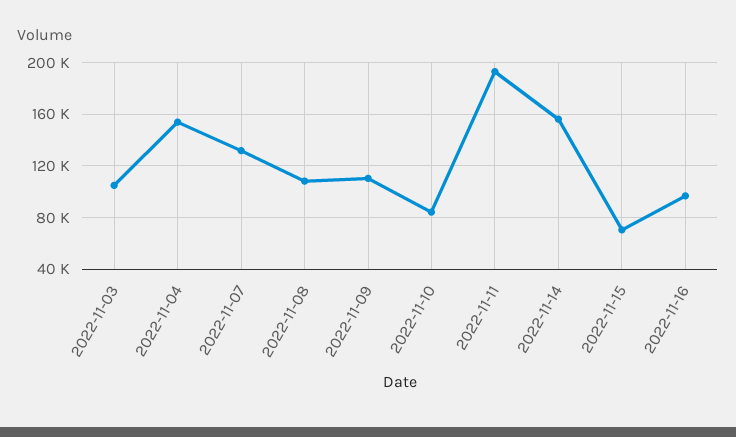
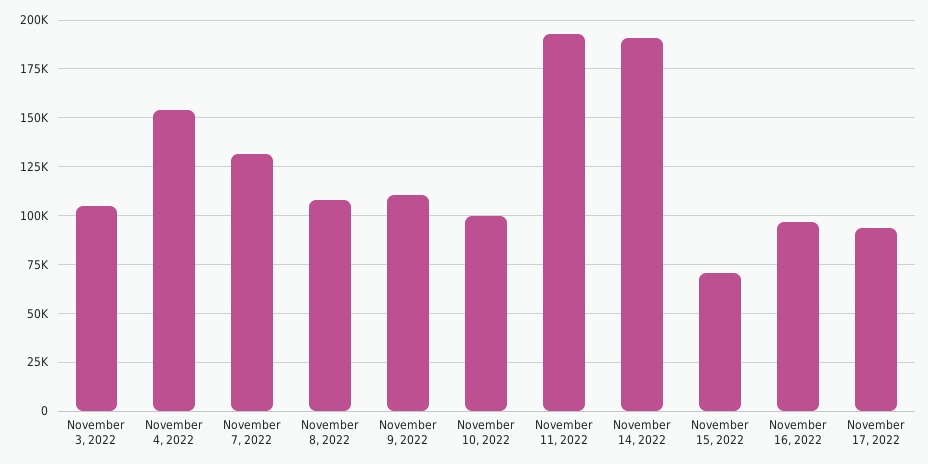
2022-11-10: 85000 -> 100000
2022-11-14: 155000 -> 190000
November 17, 2022: none -> 95000

